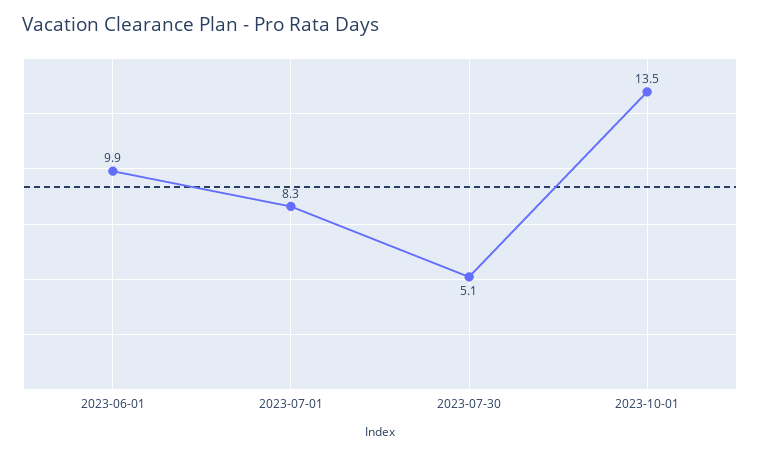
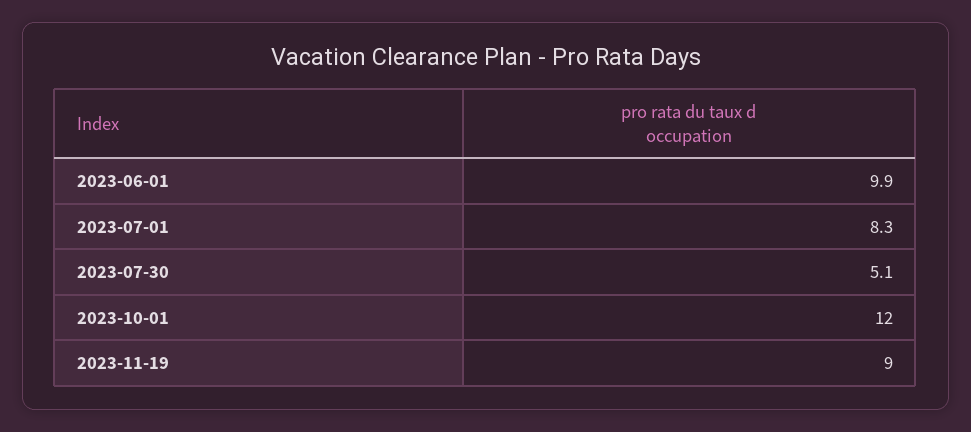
2023-10-01: 13.5 -> 12
2023-11-19: none -> 9

